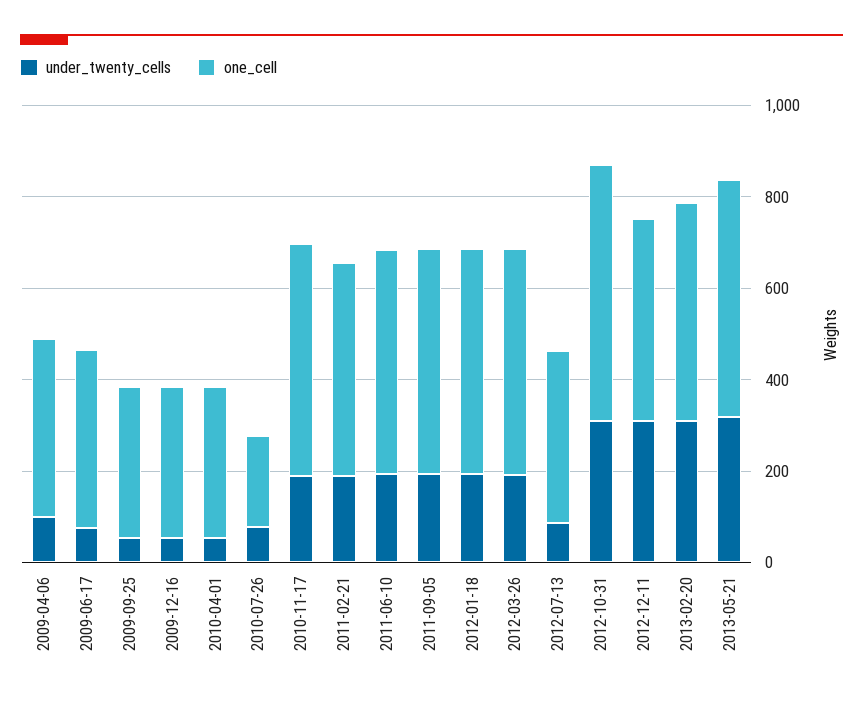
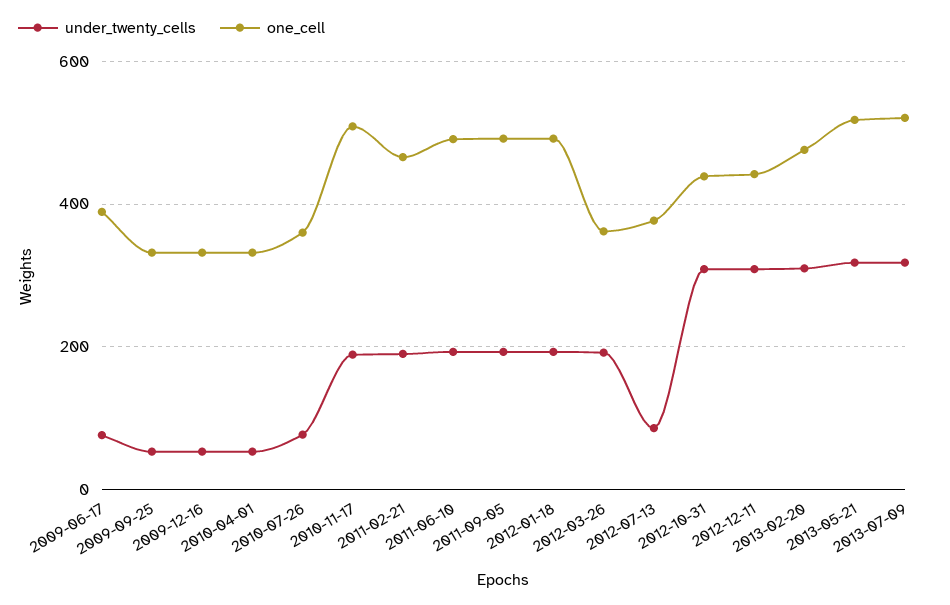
under_twenty_cells, 2009-04-06: 100 -> none
one_cell, 2009-04-06: 400 -> none
one_cell, 2010-07-26: 200 -> 360
one_cell, 2012-03-26: 500 -> 360
one_cell, 2012-10-31: 550 -> 440
under_twenty_cells, 2013-07-09: none -> 320
one_cell, 2013-07-09: none -> 520

